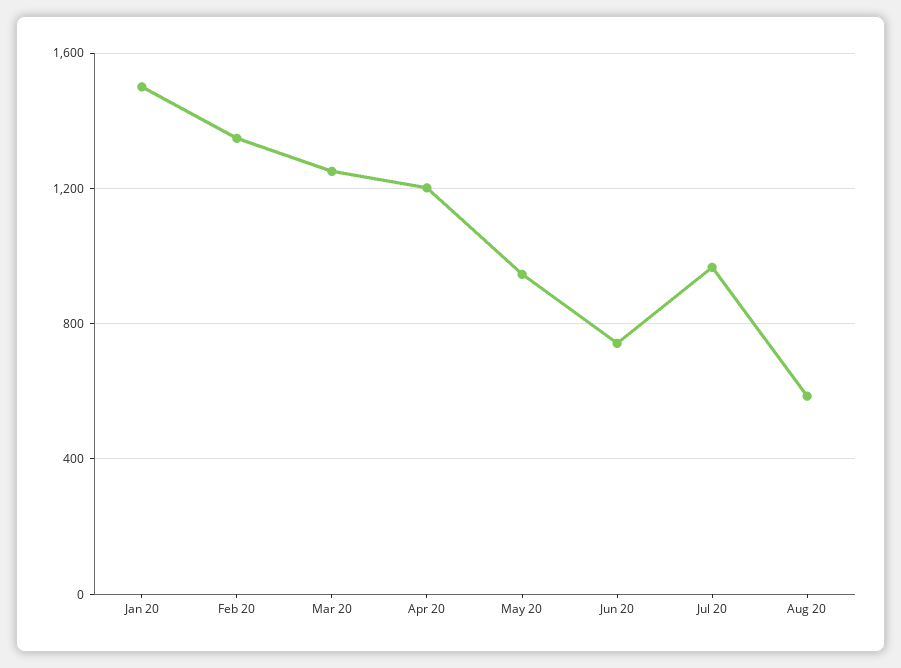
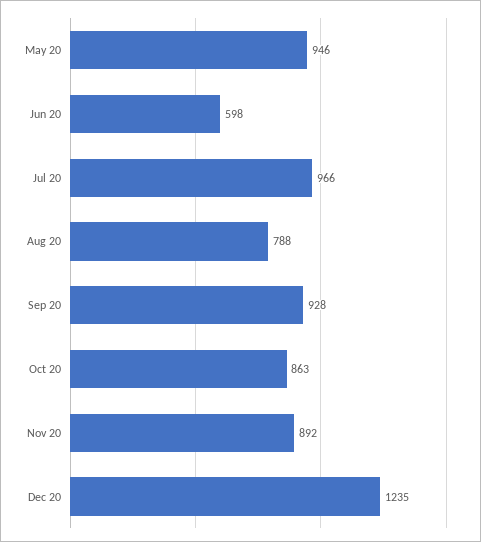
Jan 20: 1500 -> none
Feb 20: 1350 -> none
Mar 20: 1250 -> none
Apr 20: 1200 -> none
Jun 20: 750 -> 598
Aug 20: 600 -> 788
Sep 20: none -> 928
Oct 20: none -> 863
Nov 20: none -> 892
Dec 20: none -> 1235

